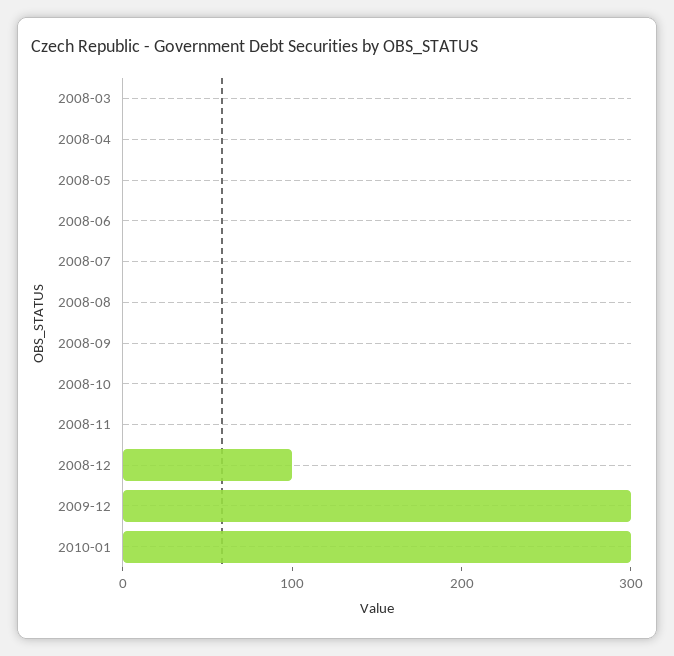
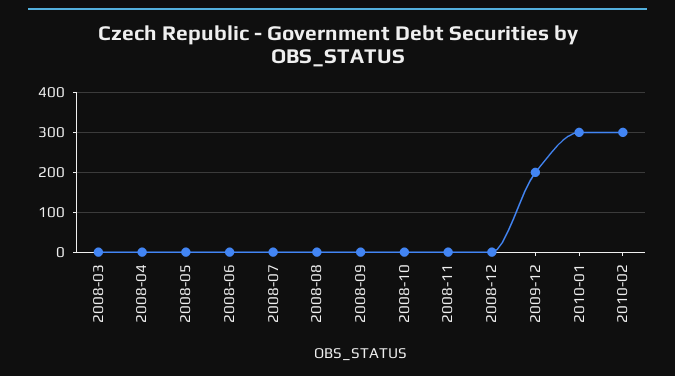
2008-12: 100 -> 0
2009-12: 300 -> 200
2010-02: none -> 300

